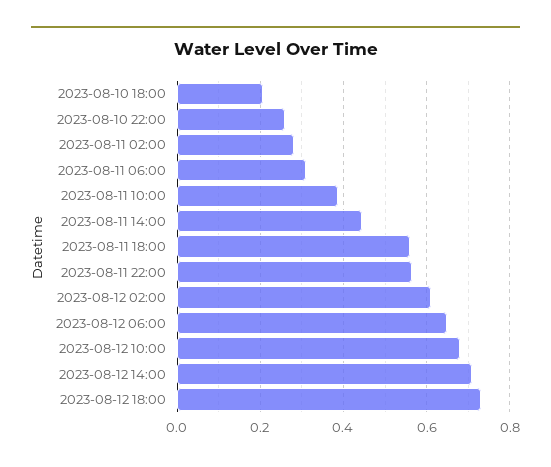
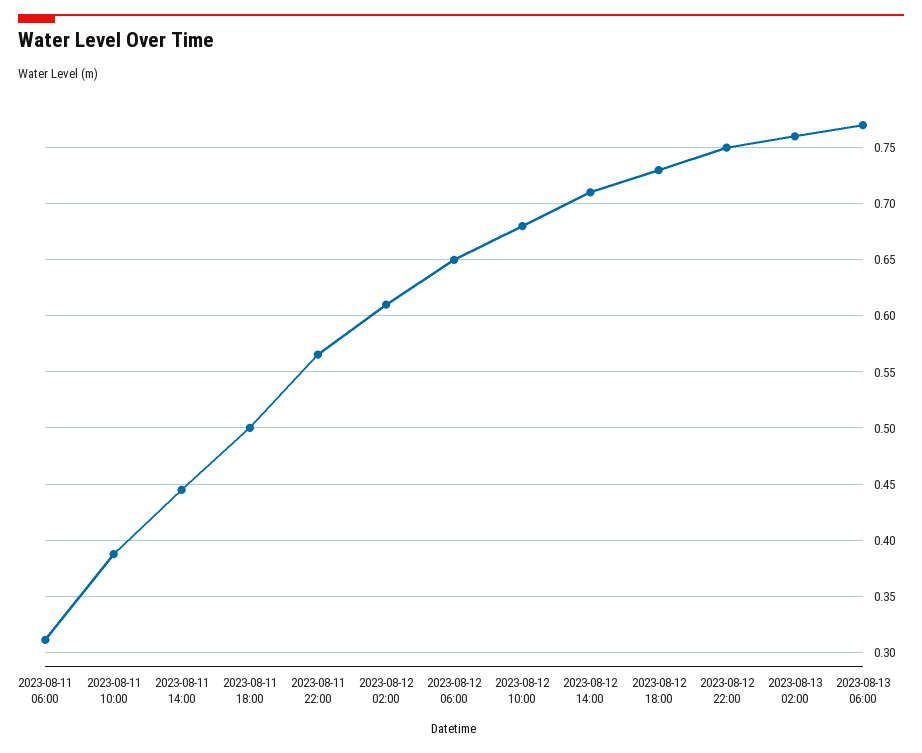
2023-08-10 18:00: 0.2 -> none
2023-08-10 22:00: 0.26 -> none
2023-08-11 02:00: 0.28 -> none
2023-08-11 18:00: 0.56 -> 0.5
2023-08-12 22:00: none -> 0.75
2023-08-13 02:00: none -> 0.76
2023-08-13 06:00: none -> 0.77

